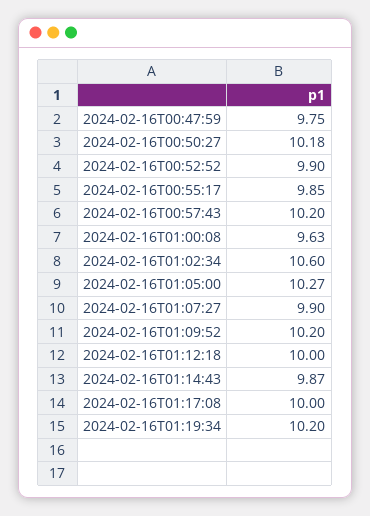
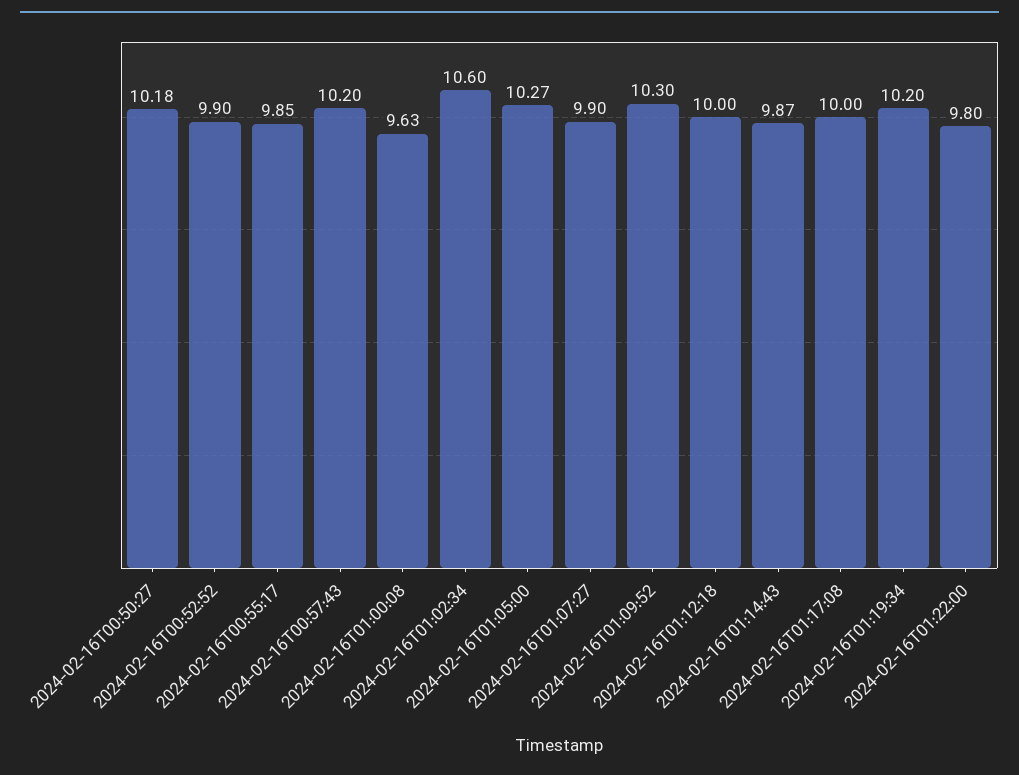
2024-02-16T00:47:59: 9.75 -> none
2024-02-16T01:09:52: 10.2 -> 10.3
2024-02-16T01:22:00: none -> 9.8

